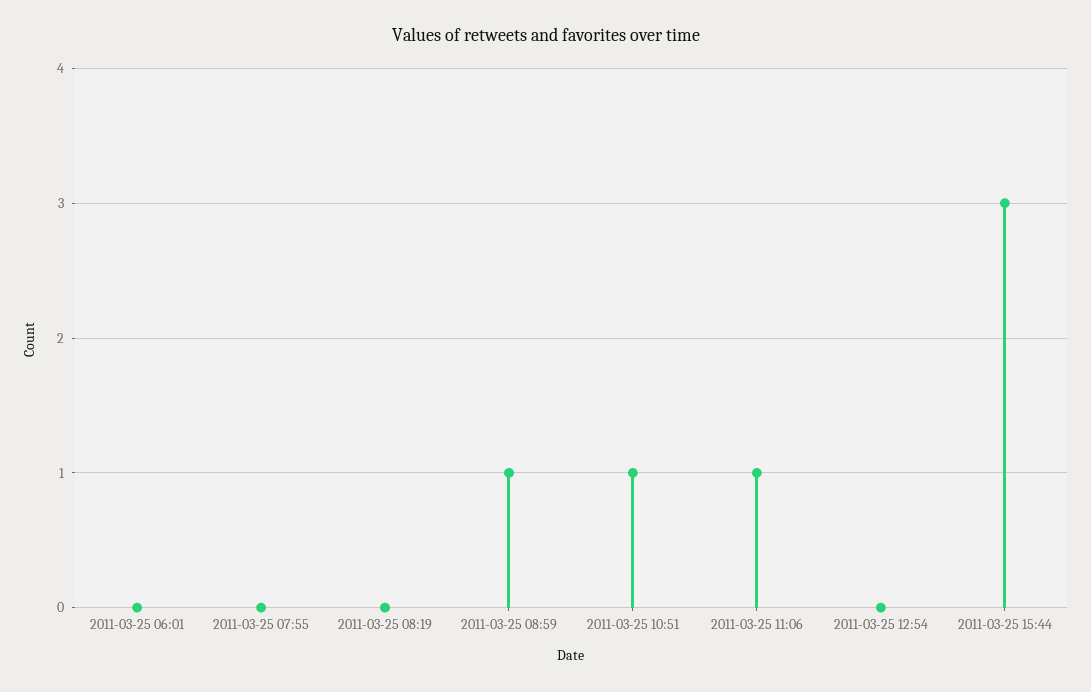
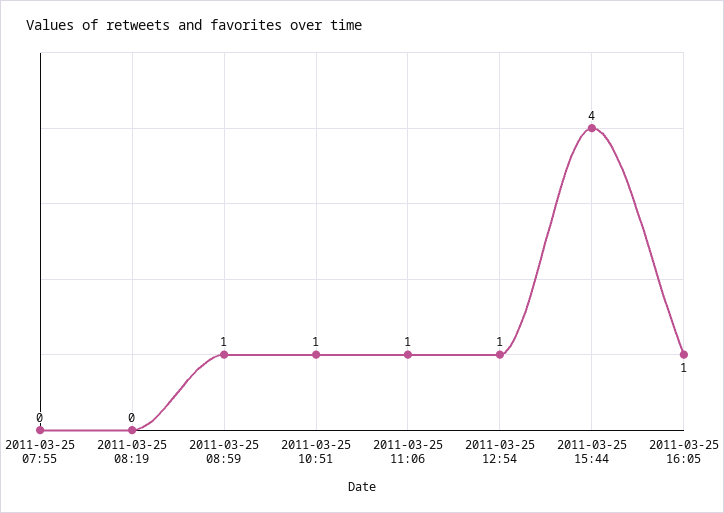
2011-03-25 06:01: 0 -> none
2011-03-25 12:54: 0 -> 1
2011-03-25 15:44: 3 -> 4
2011-03-25 16:05: none -> 1

